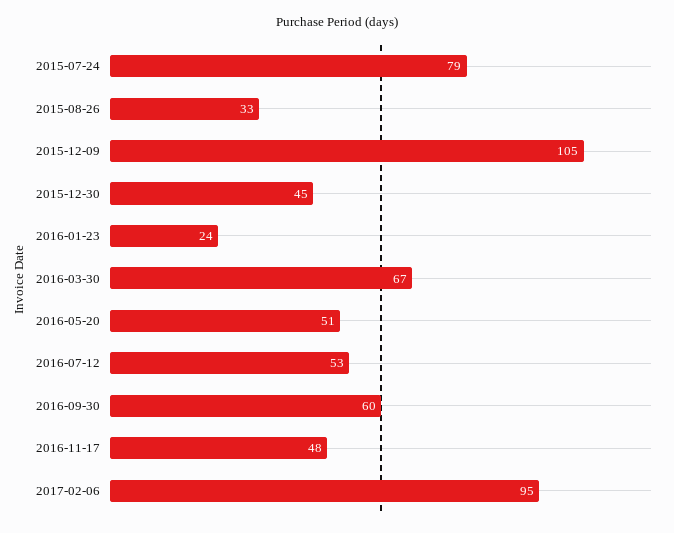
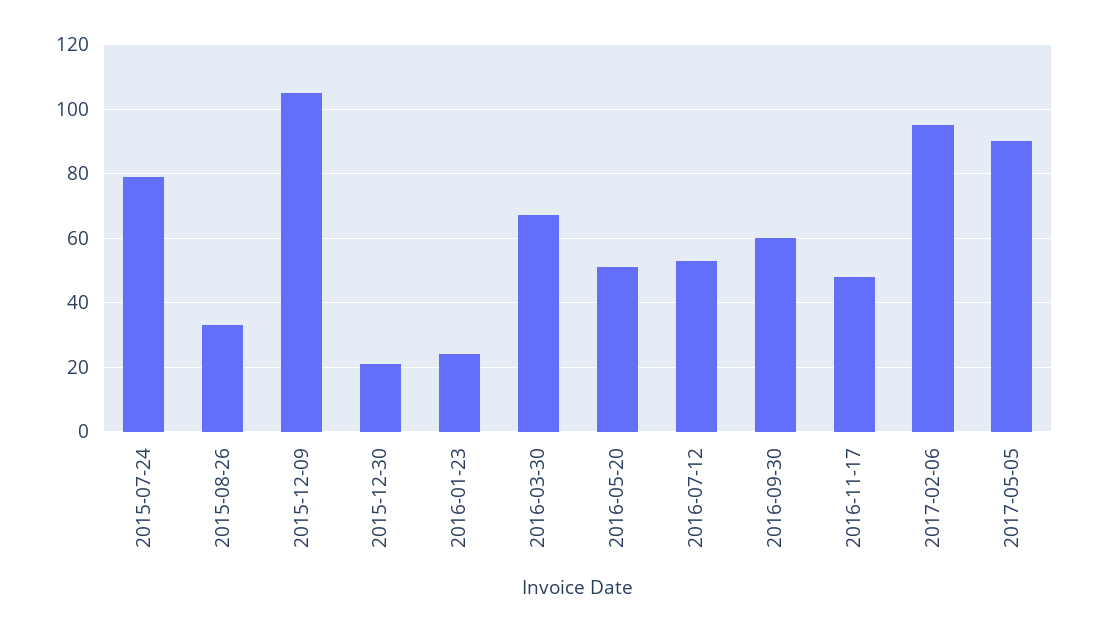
2015-12-30: 45 -> 20
2017-05-05: none -> 90

